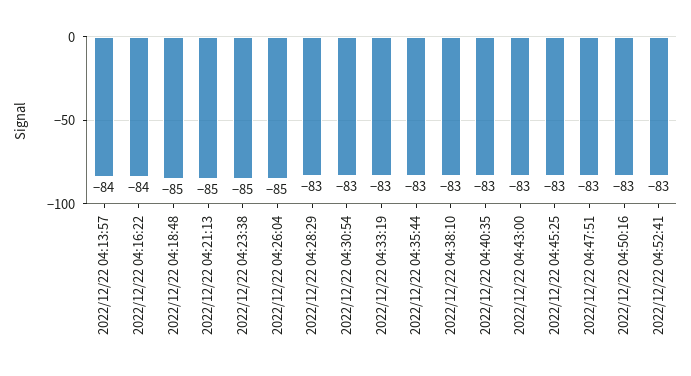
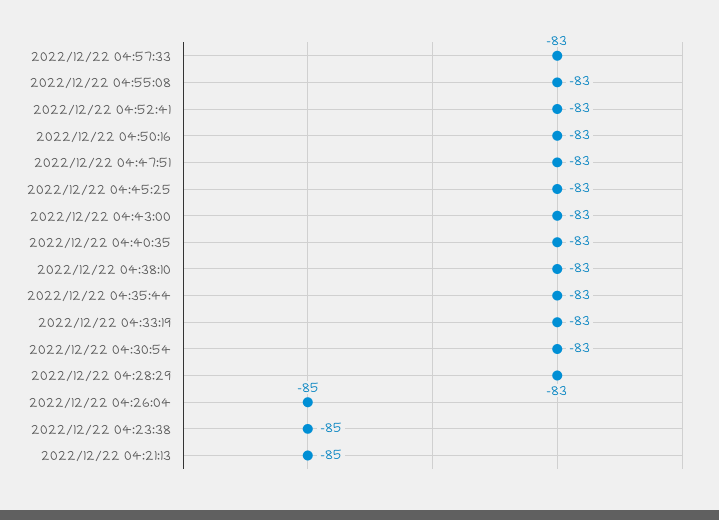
2022/12/22 04:13:57: -84 -> none
2022/12/22 04:16:22: -84 -> none
2022/12/22 04:18:48: -85 -> none
2022/12/22 04:57:33: none -> -83
2022/12/22 04:55:08: none -> -83

